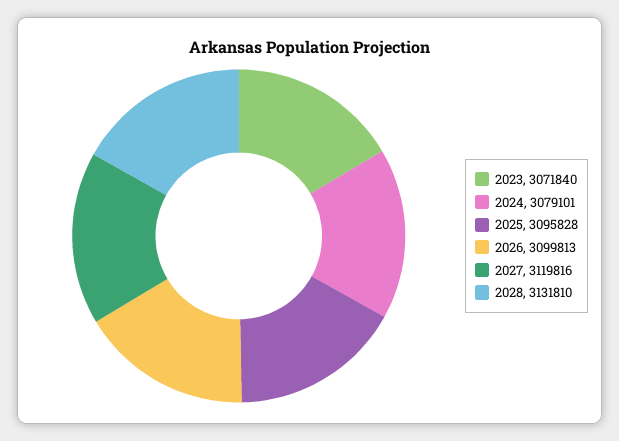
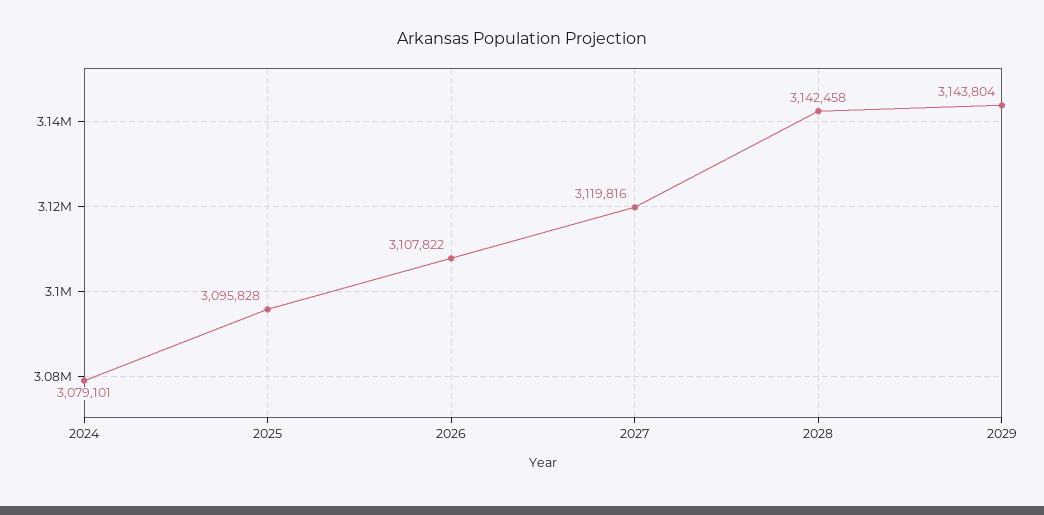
2023: 3071840 -> none
2026: 3099813 -> 3107822
2028: 3131810 -> 3142458
2029: none -> 3143804

